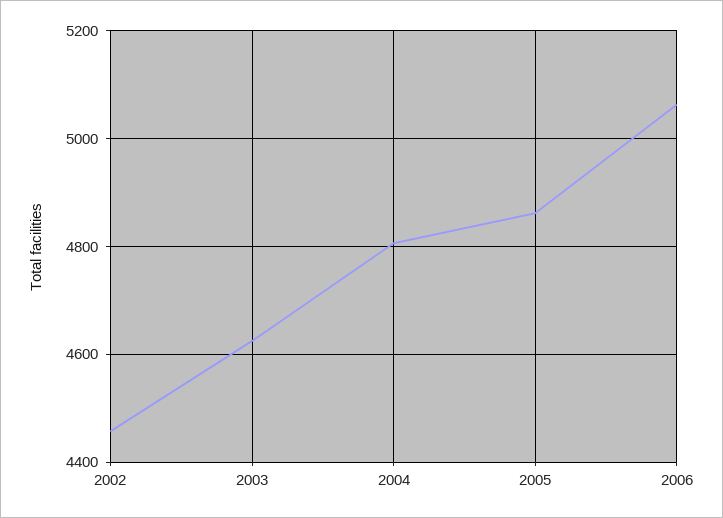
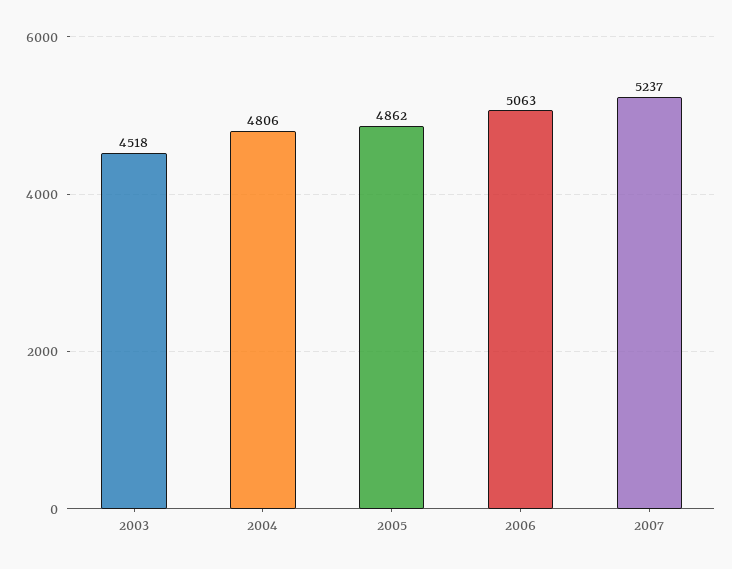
2002: 4460 -> none
2003: 4620 -> 4518
2007: none -> 5237

